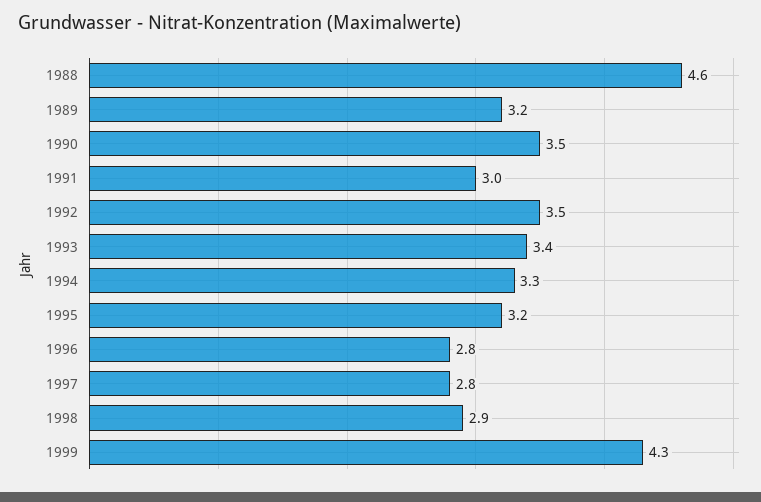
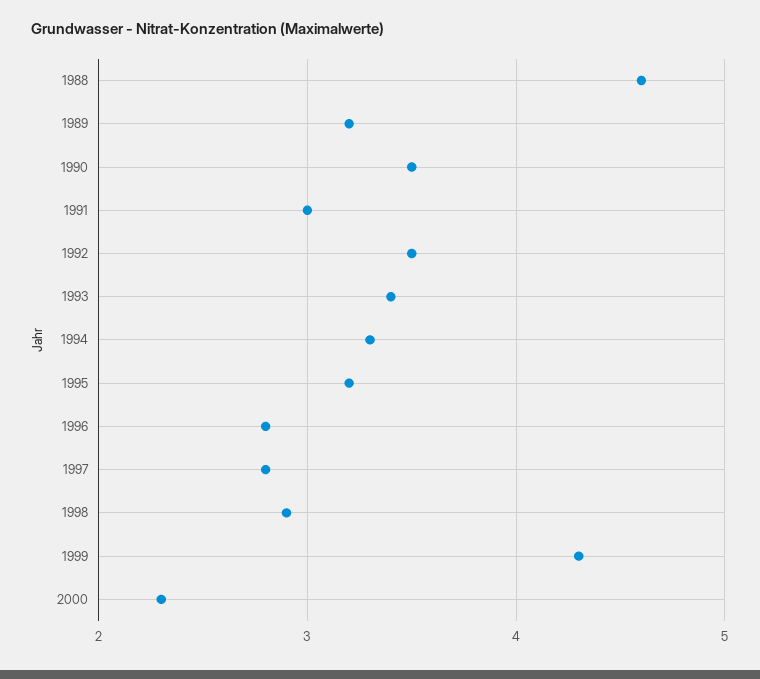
2000: none -> 2.3

